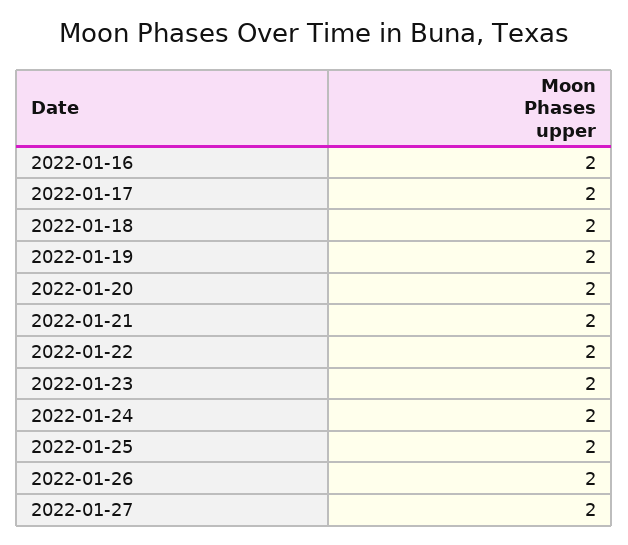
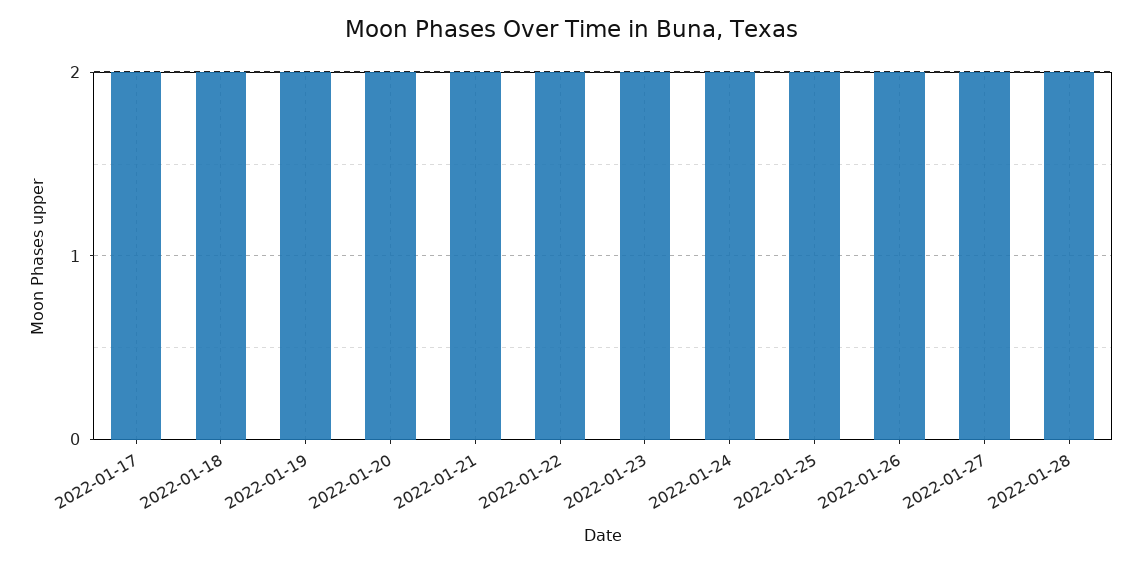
2022-01-16: 2 -> none
2022-01-28: none -> 2

